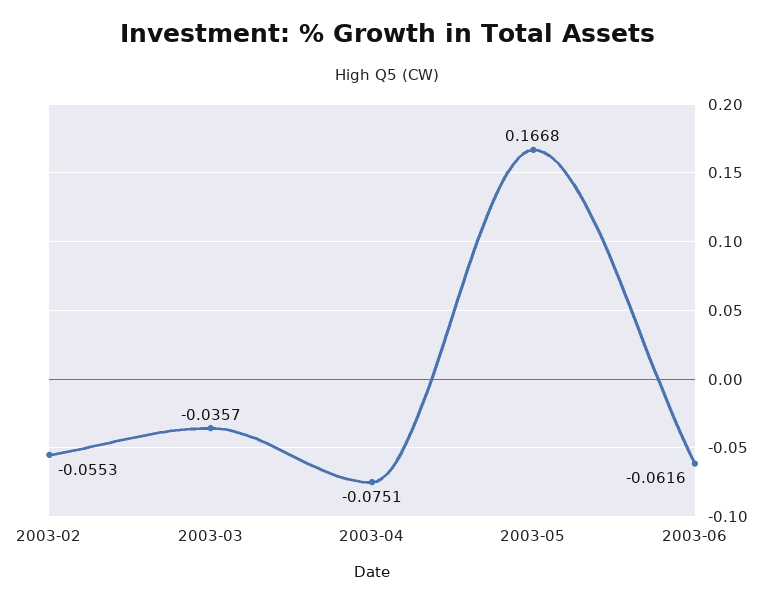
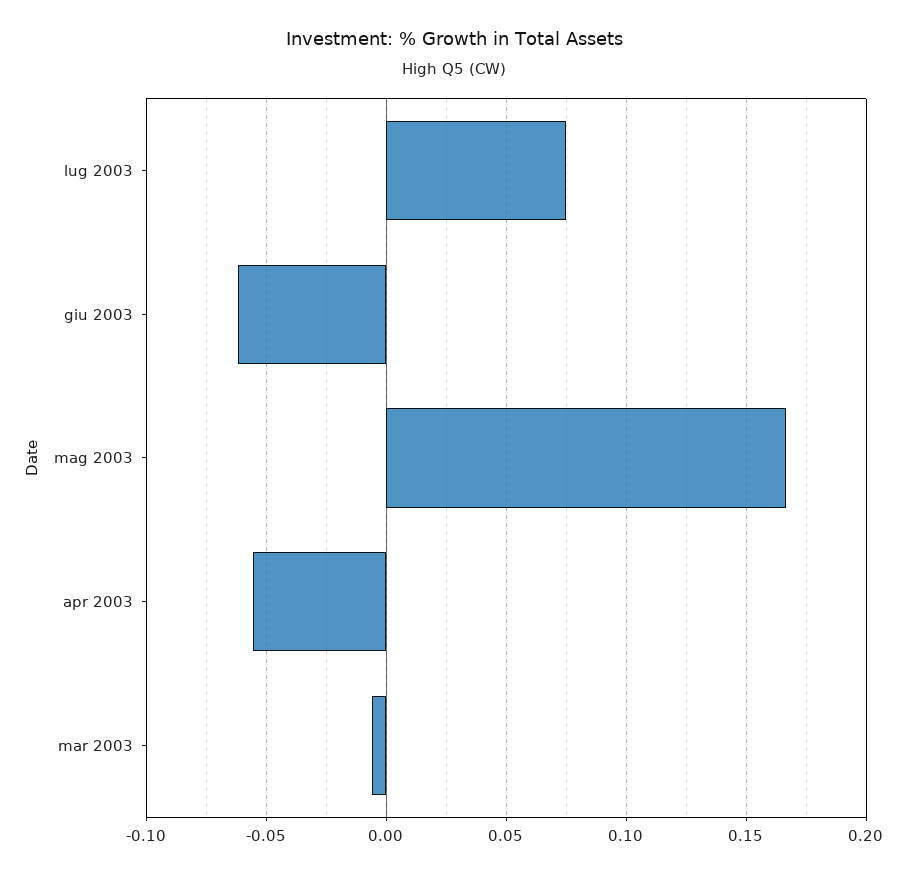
2003-02: -0.0553 -> none
2003-03: -0.0357 -> -0.005
2003-04: -0.0751 -> -0.055
lug 2003: none -> 0.075

